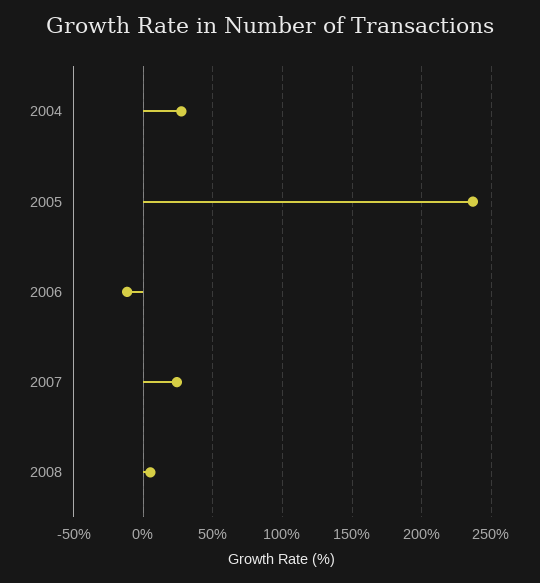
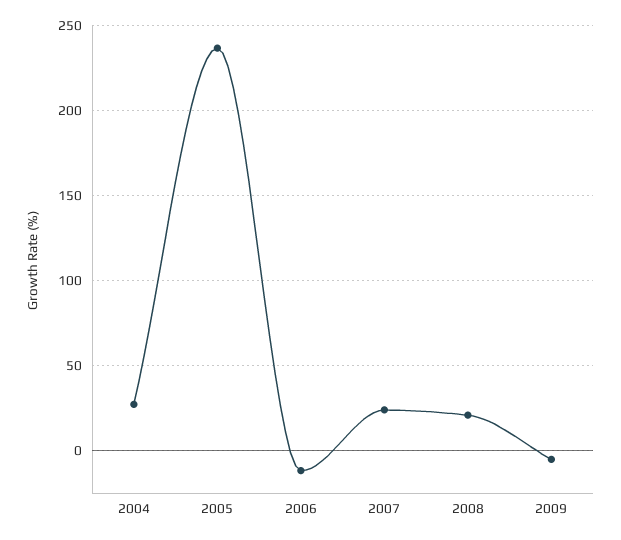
2008: 5 -> 20
2009: none -> -5

